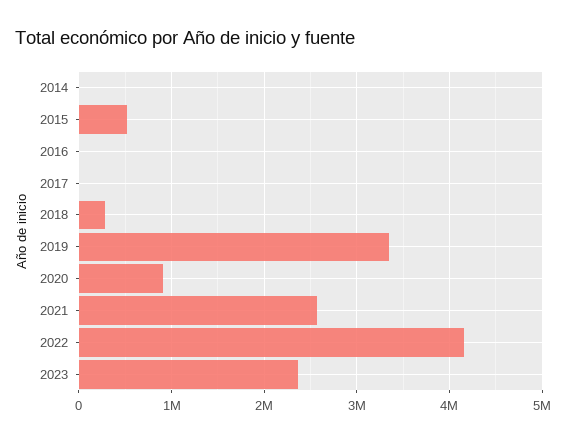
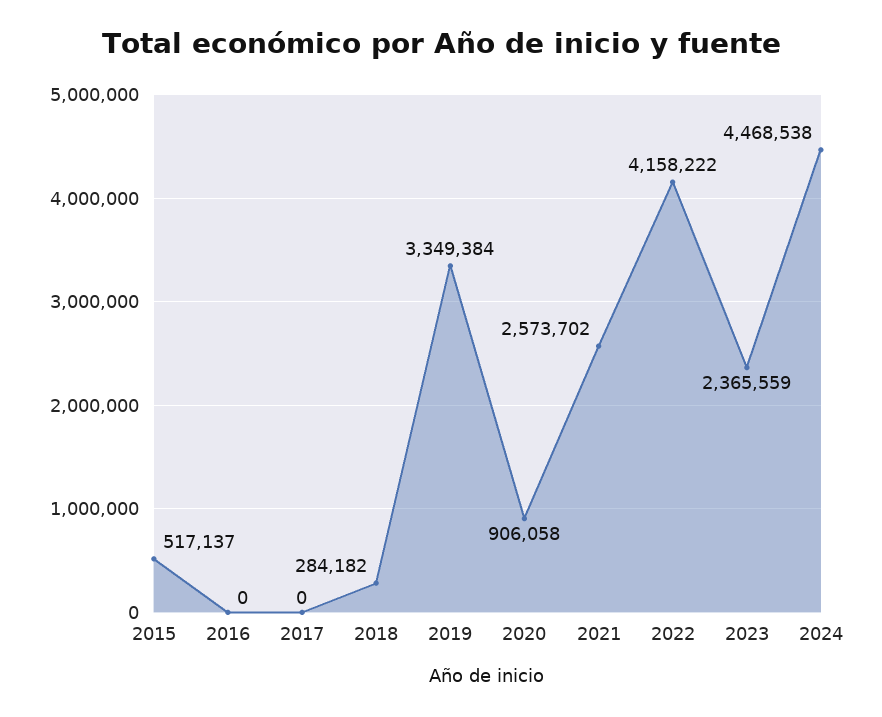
2014: 0 -> none
2024: none -> 4468538

